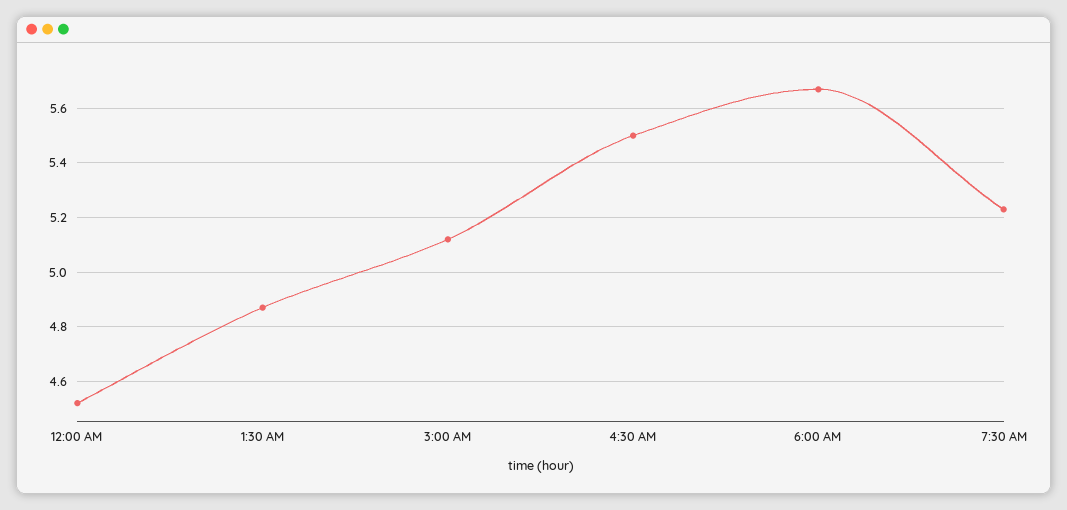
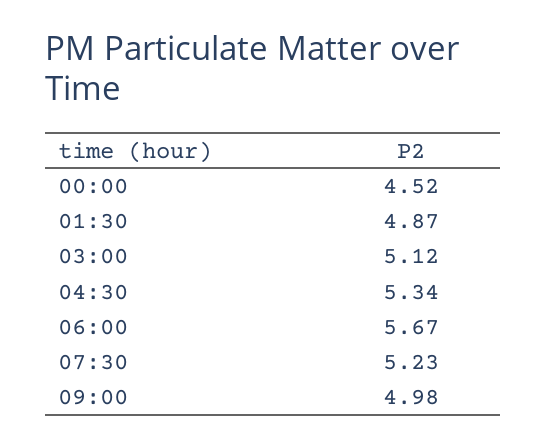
4:30 AM: 5.5 -> 5.34
09:00: none -> 4.98

